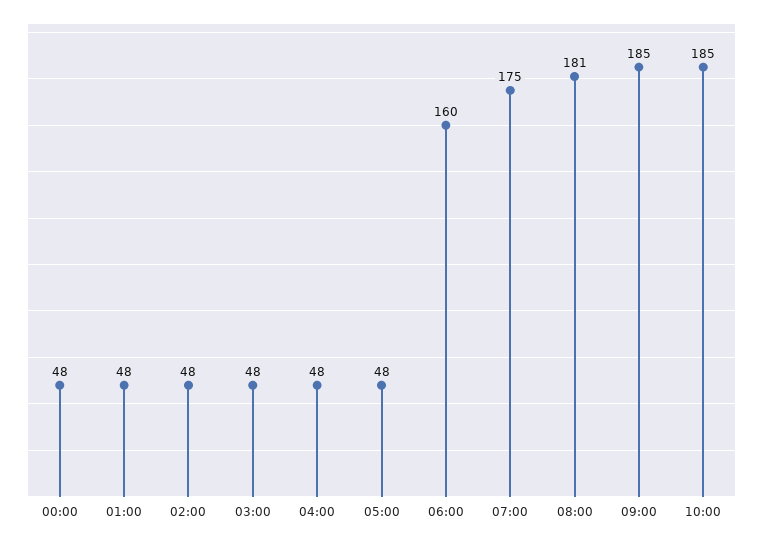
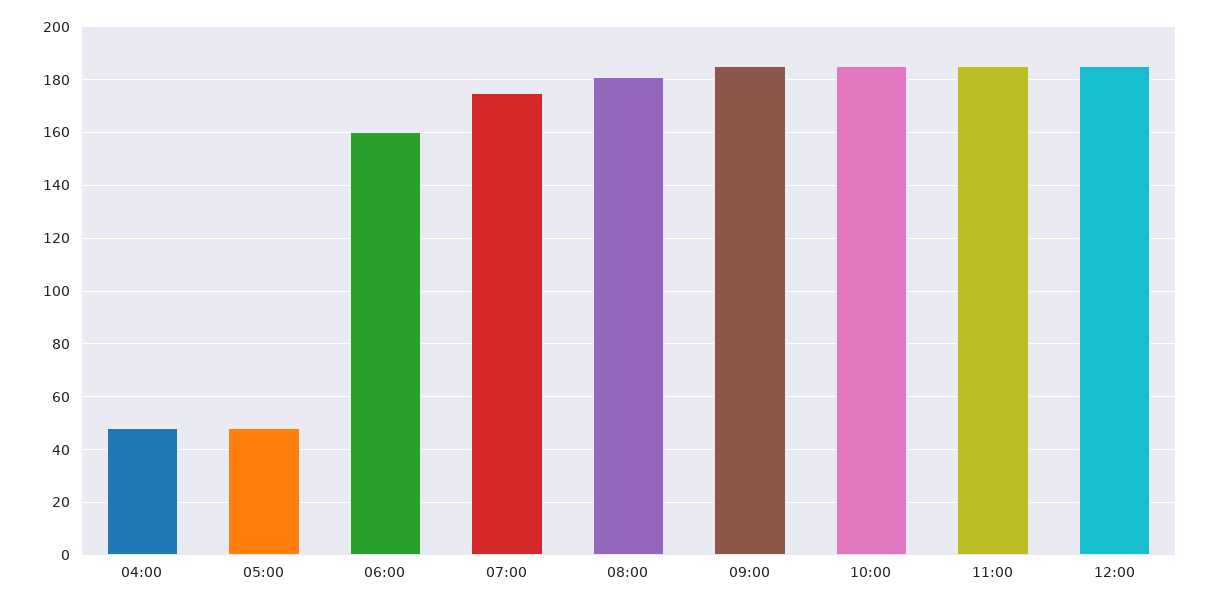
00:00: 48 -> none
01:00: 48 -> none
02:00: 48 -> none
03:00: 48 -> none
11:00: none -> 185
12:00: none -> 185

